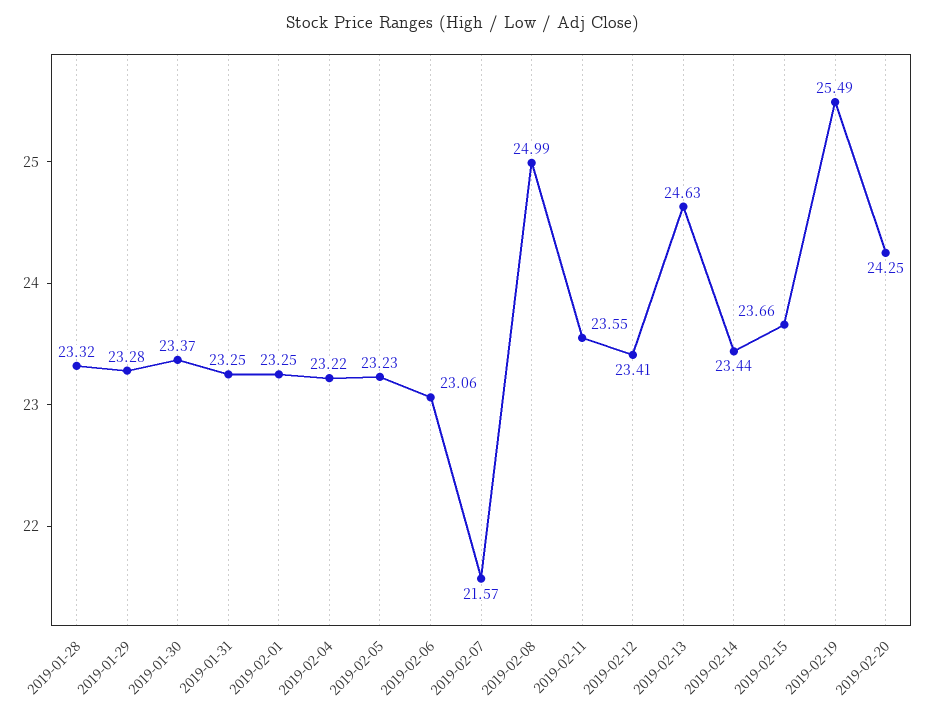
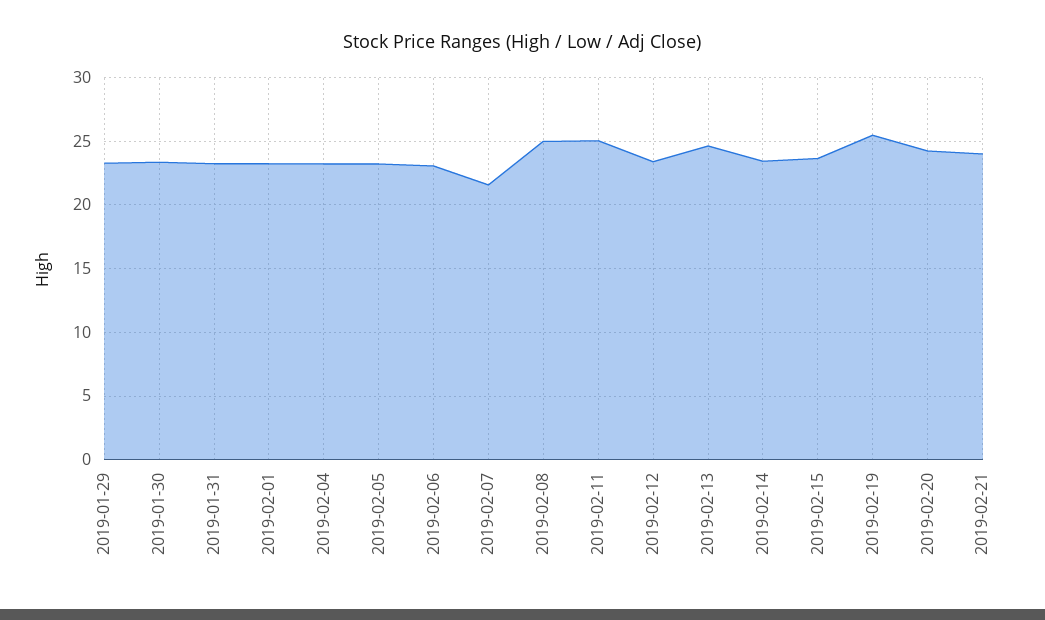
2019-01-28: 23.32 -> none
2019-02-11: 23.55 -> 25
2019-02-21: none -> 24

